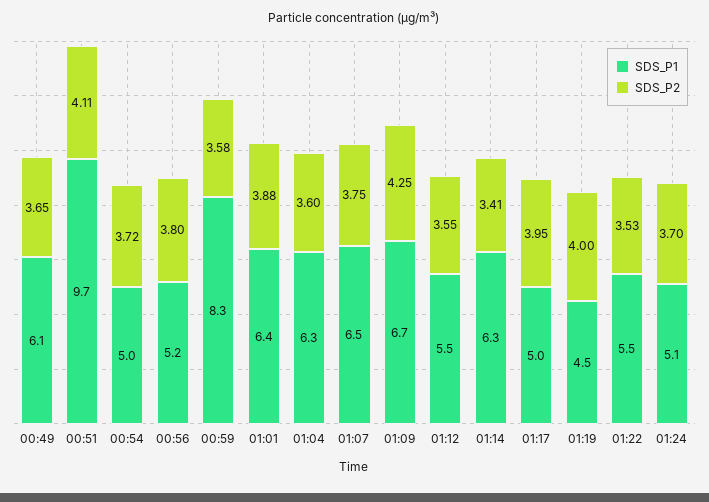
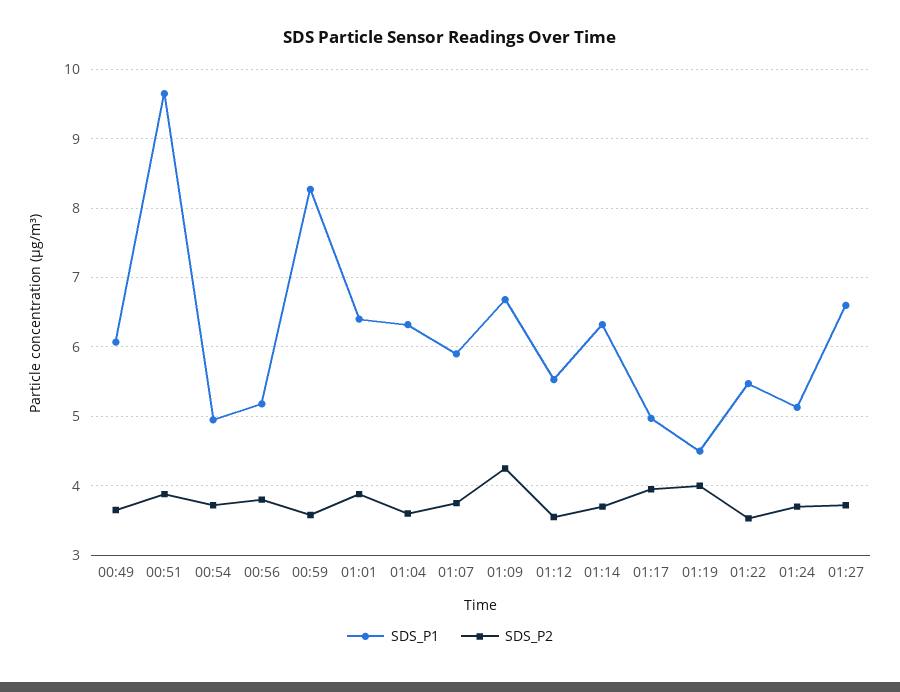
SDS_P2, 00:51: 4.11 -> 3.9
SDS_P1, 01:07: 6.5 -> 5.9
SDS_P2, 01:14: 3.41 -> 3.7
SDS_P1, 01:27: none -> 6.6
SDS_P2, 01:27: none -> 3.7

